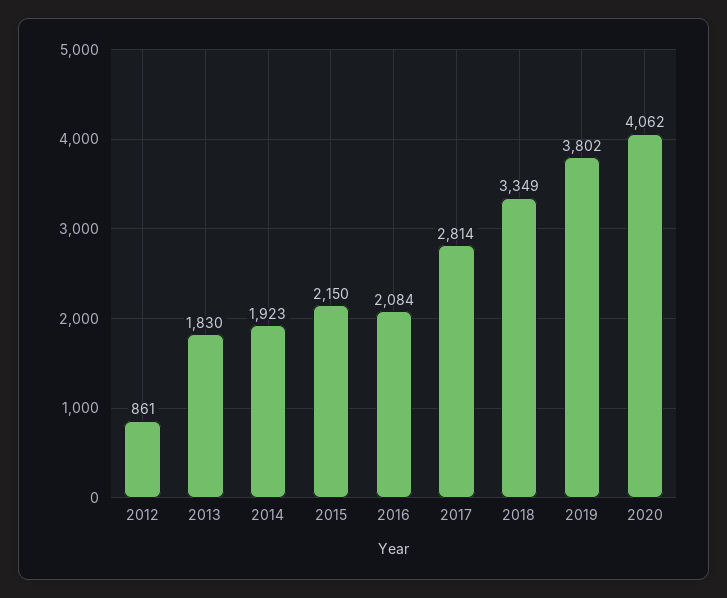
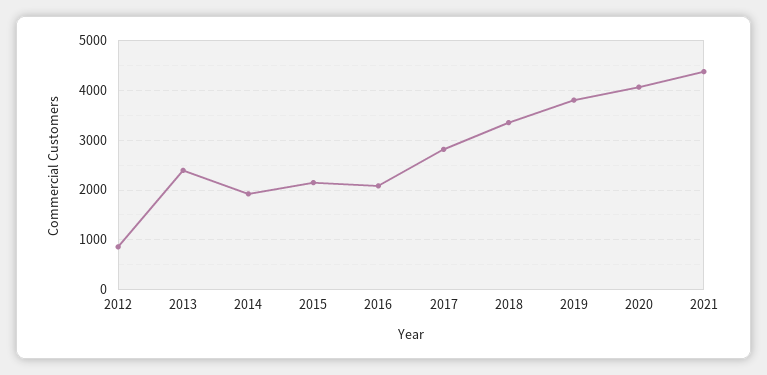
2013: 1830 -> 2400
2021: none -> 4400

